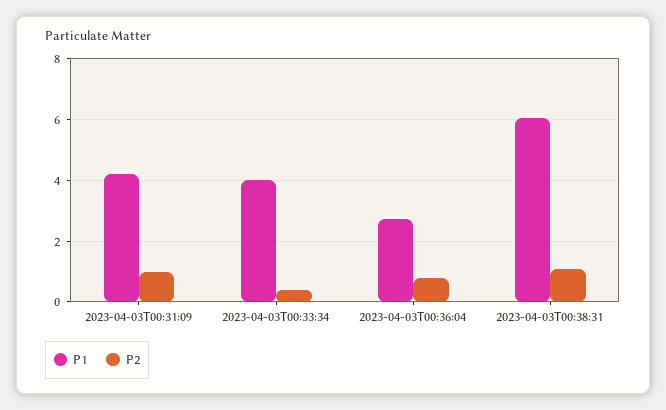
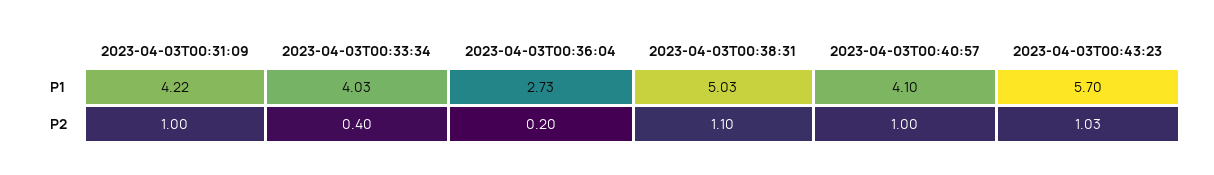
P2, 2023-04-03T00:36:04: 0.8 -> 0.2
P1, 2023-04-03T00:38:31: 6 -> 5.03
P1, 2023-04-03T00:40:57: none -> 4.1
P1, 2023-04-03T00:43:23: none -> 5.7
P2, 2023-04-03T00:40:57: none -> 1
P2, 2023-04-03T00:43:23: none -> 1.03

